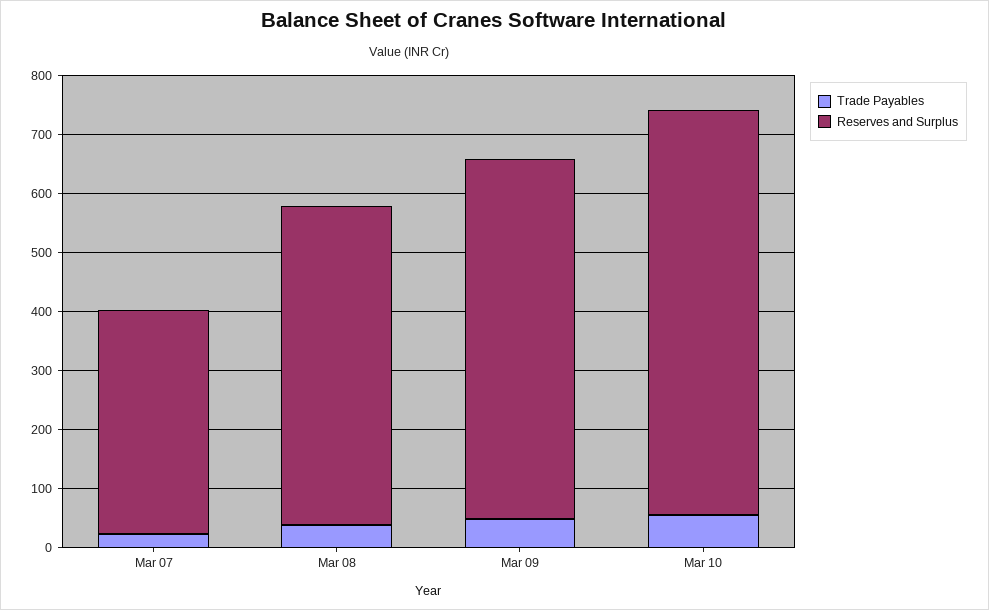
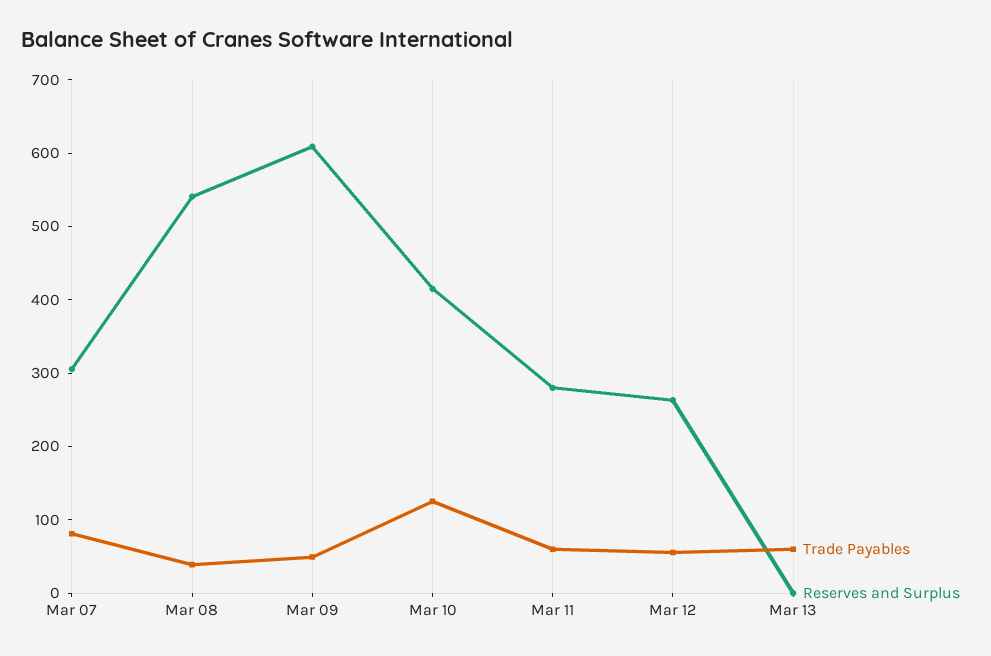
Trade Payables, Mar 07: 20 -> 80
Reserves and Surplus, Mar 07: 380 -> 300
Trade Payables, Mar 10: 60 -> 120
Reserves and Surplus, Mar 10: 680 -> 420
Trade Payables, Mar 11: none -> 60
Reserves and Surplus, Mar 11: none -> 280
Trade Payables, Mar 12: none -> 60
Reserves and Surplus, Mar 12: none -> 260
Trade Payables, Mar 13: none -> 60
Reserves and Surplus, Mar 13: none -> 0

